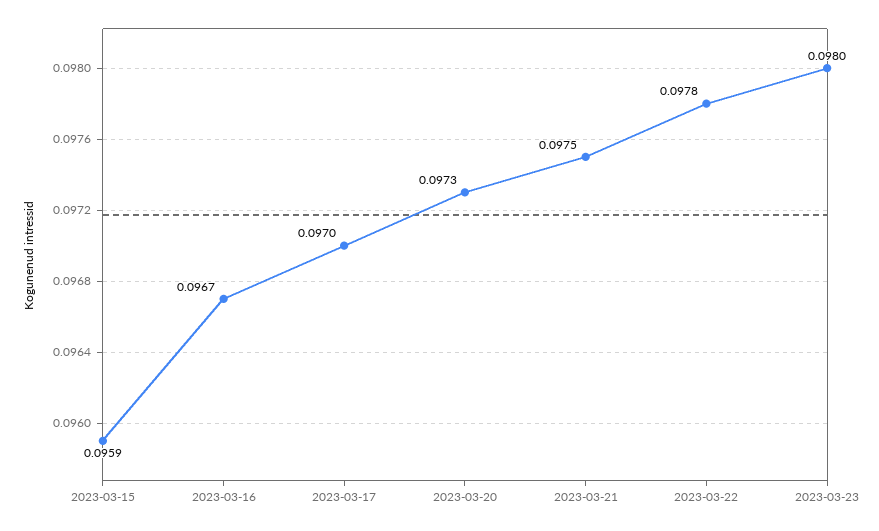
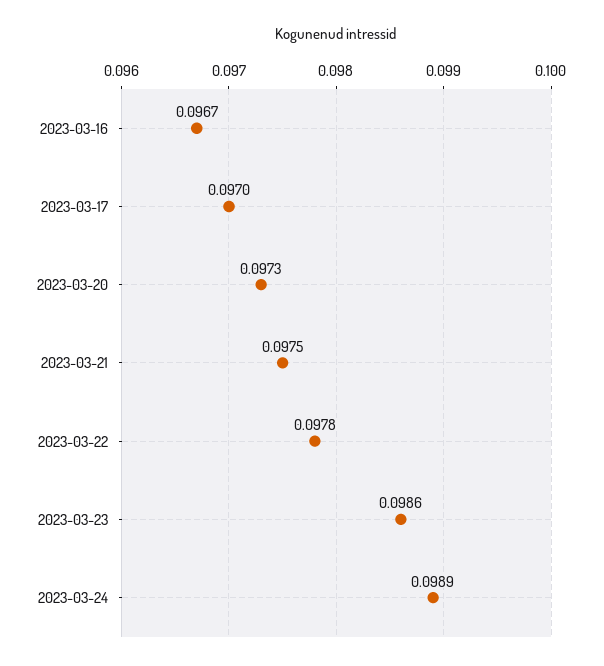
2023-03-15: 0.0959 -> none
2023-03-23: 0.098 -> 0.0986
2023-03-24: none -> 0.0989

